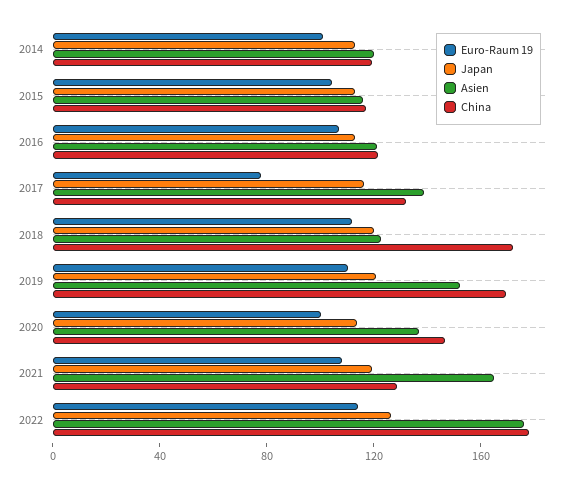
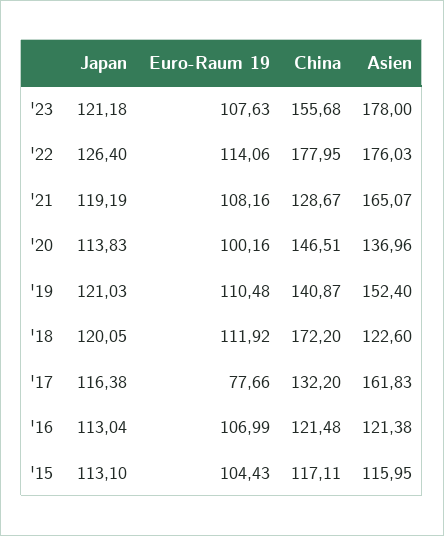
Euro-Raum 19, 2014: 100 -> none
Japan, 2014: 110 -> none
Asien, 2014: 120 -> none
China, 2014: 120 -> none
Asien, 2017: 140 -> 161.83
China, 2019: 170 -> 140.87
Japan, '23: none -> 121.18
Euro-Raum 19, '23: none -> 107.63
China, '23: none -> 155.68
Asien, '23: none -> 178

